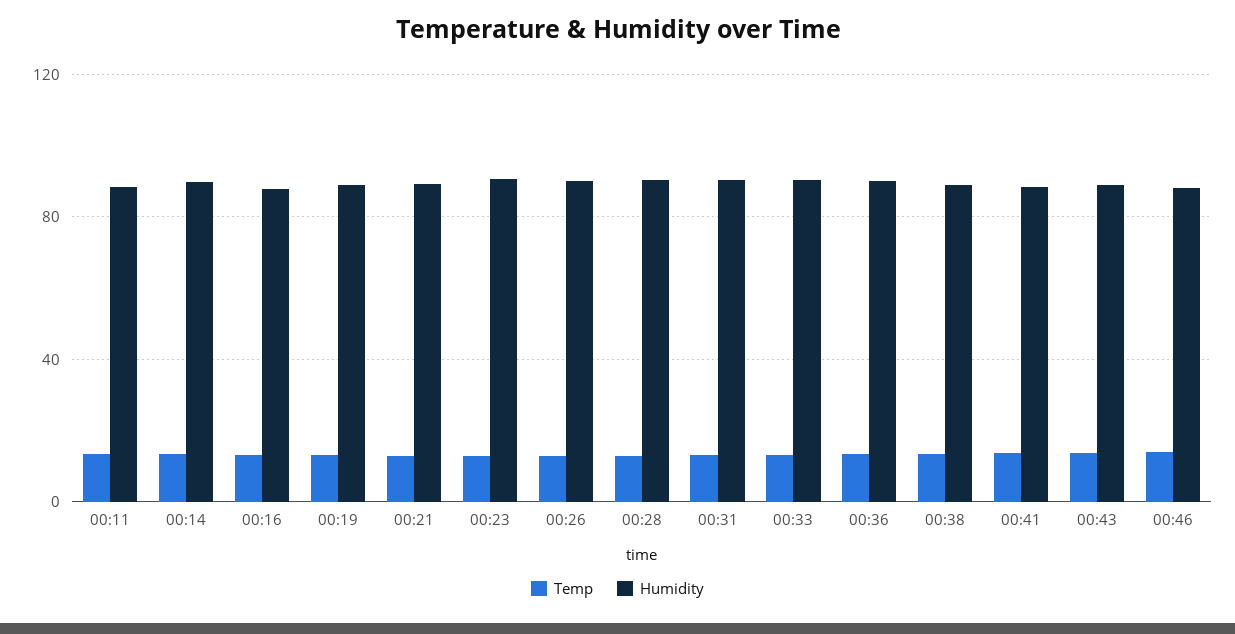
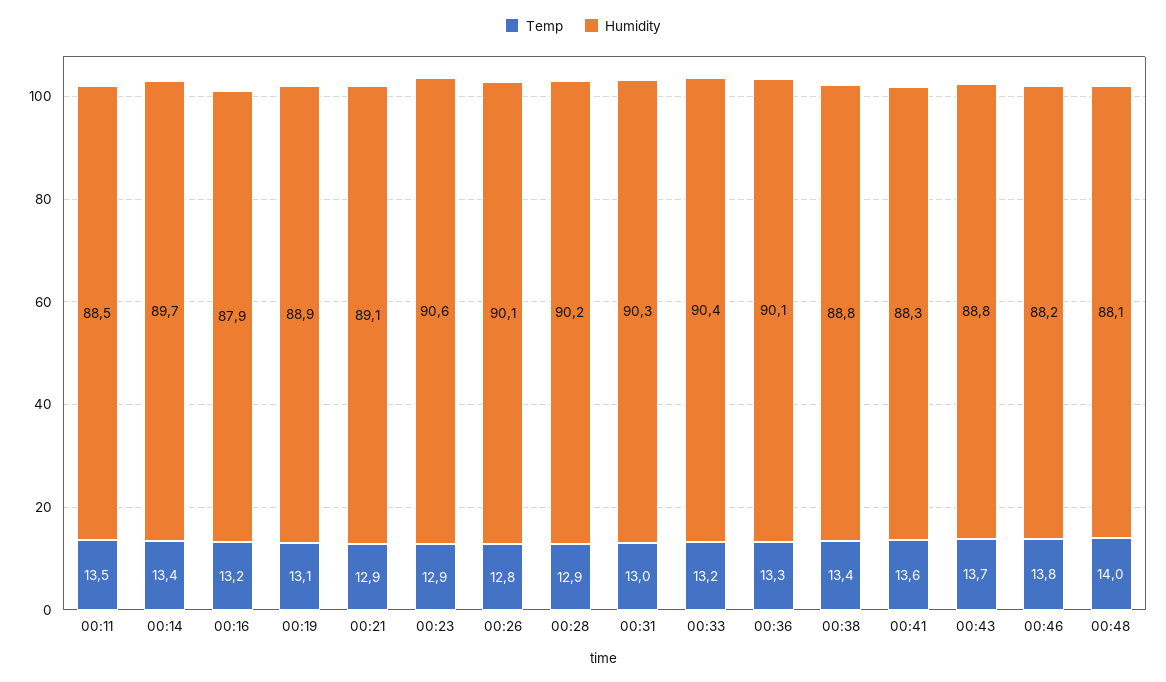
Temp, 00:48: none -> 14
Humidity, 00:48: none -> 88.1

